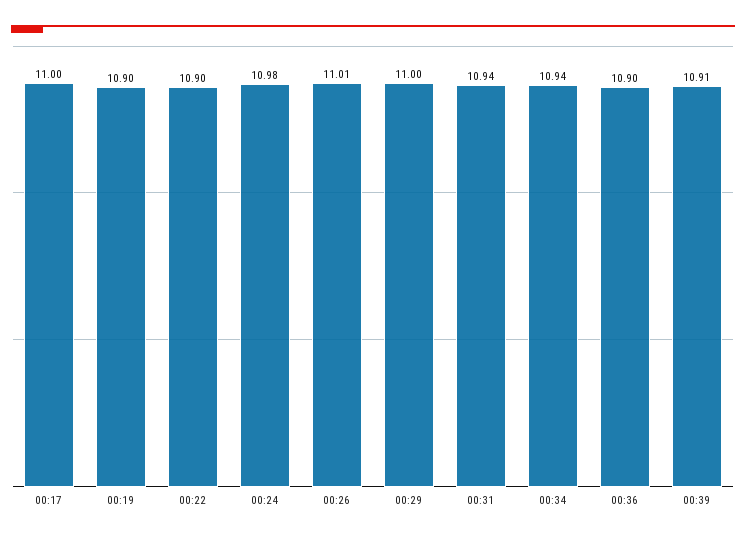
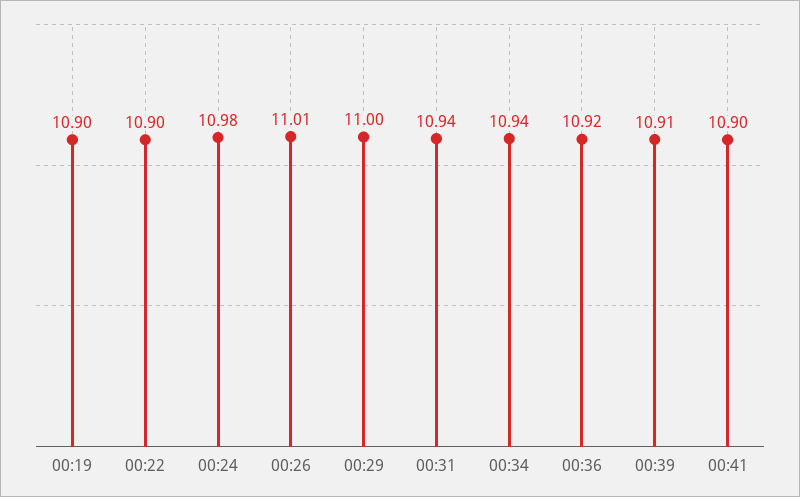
00:17: 11 -> none
00:36: 10.9 -> 10.92
00:41: none -> 10.9

